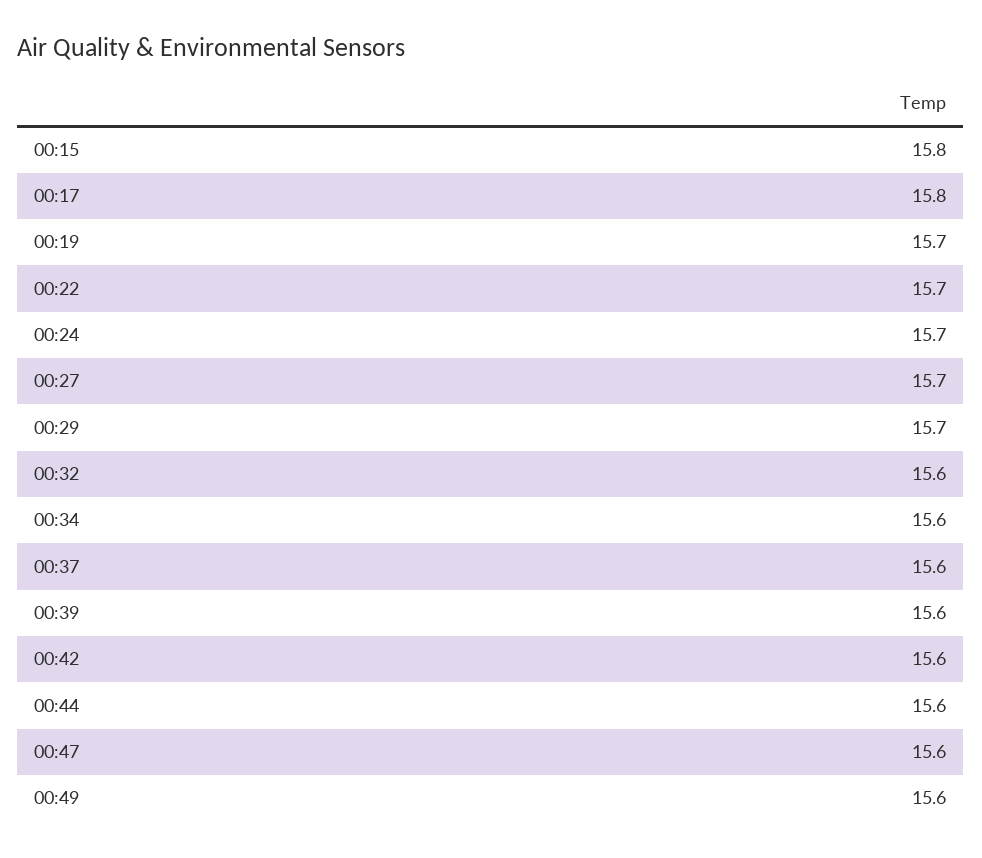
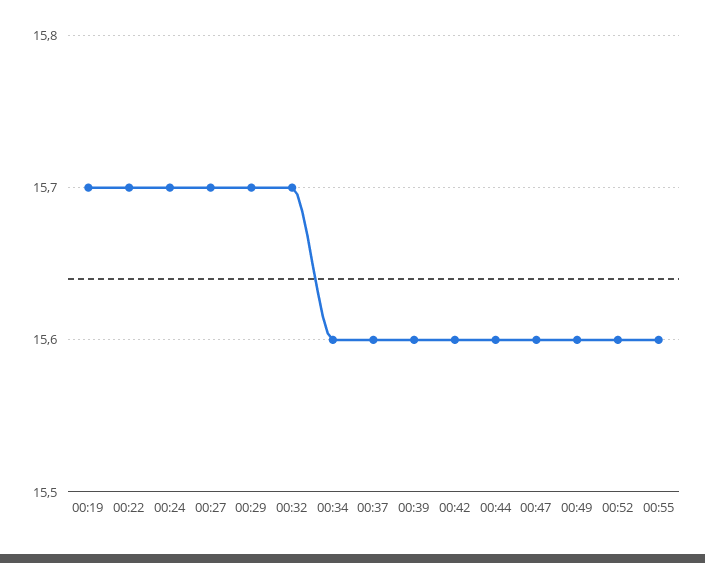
00:15: 15.8 -> none
00:17: 15.8 -> none
00:32: 15.6 -> 15.7
00:52: none -> 15.6
00:55: none -> 15.6

